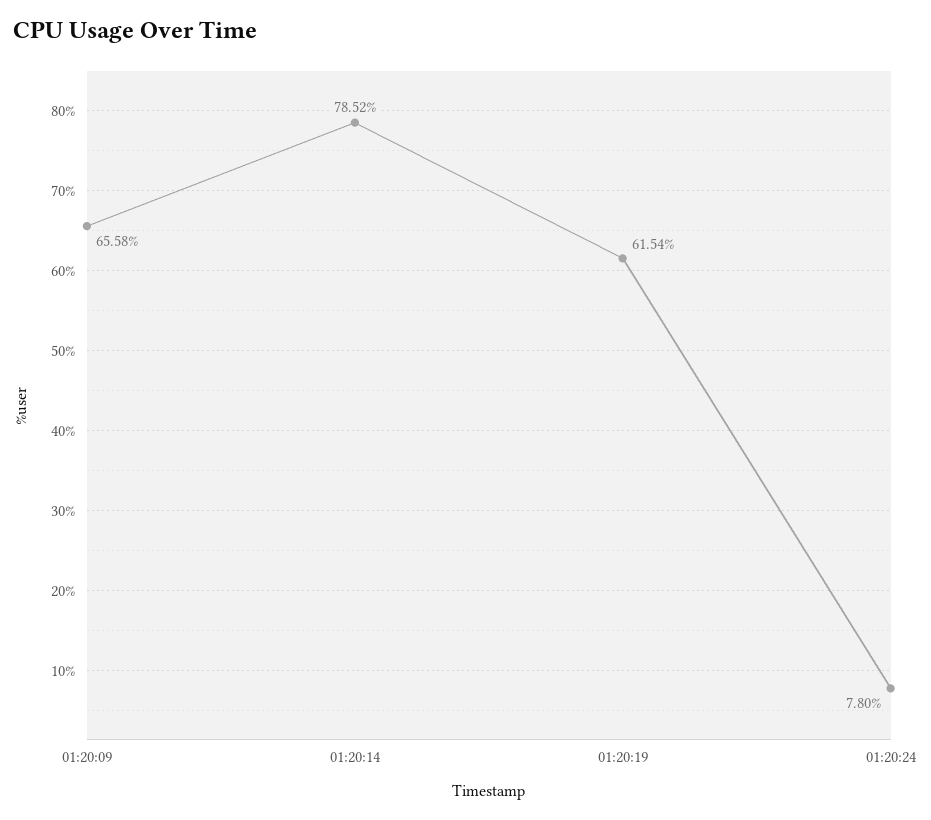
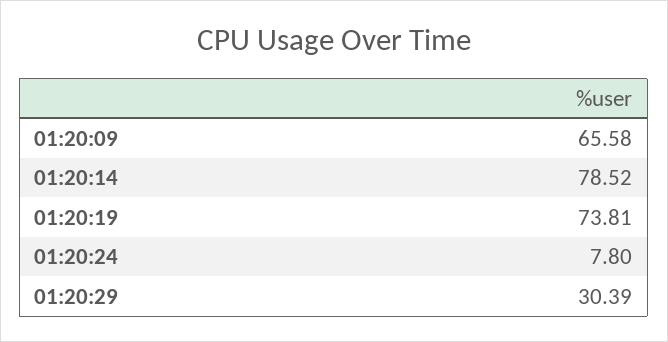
01:20:19: 61.54 -> 73.81
01:20:29: none -> 30.39

